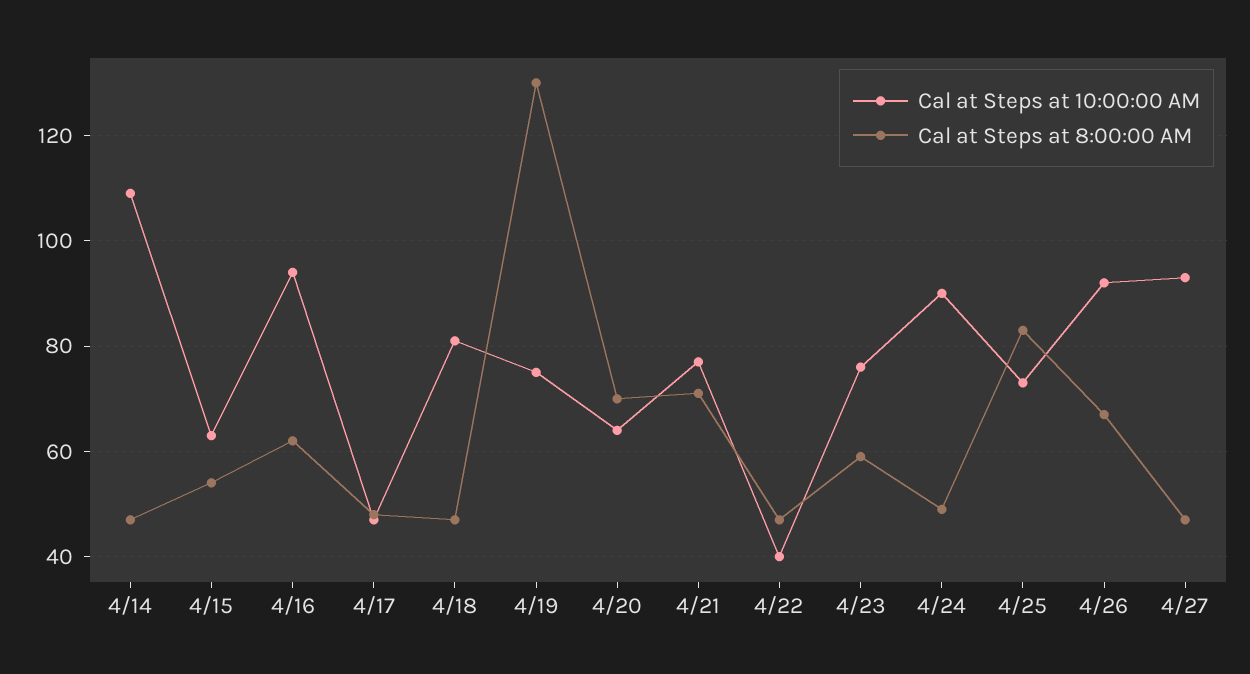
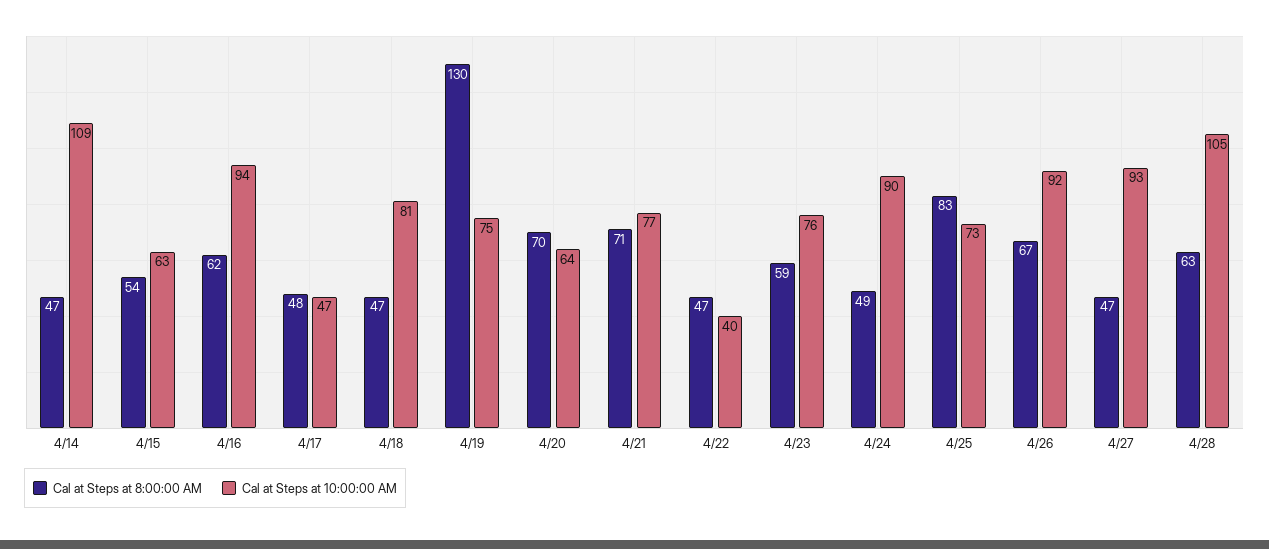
Cal at Steps at 8:00:00 AM, 4/28: none -> 63
Cal at Steps at 10:00:00 AM, 4/28: none -> 105

